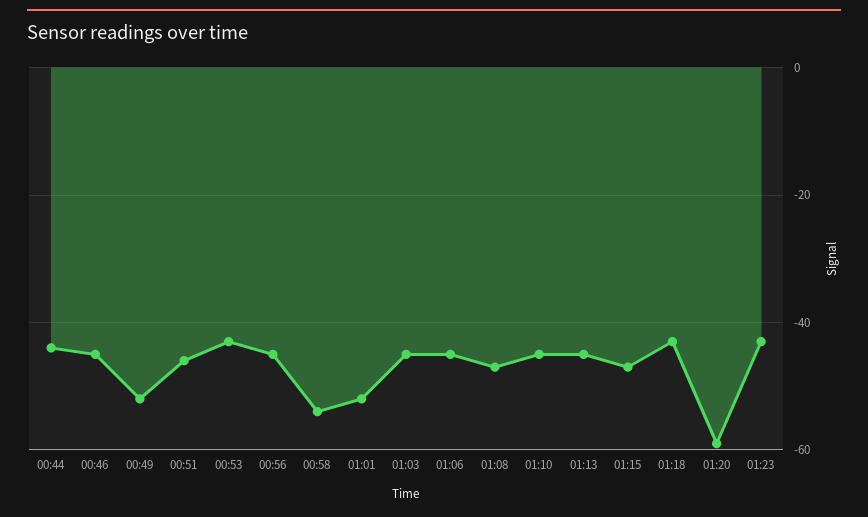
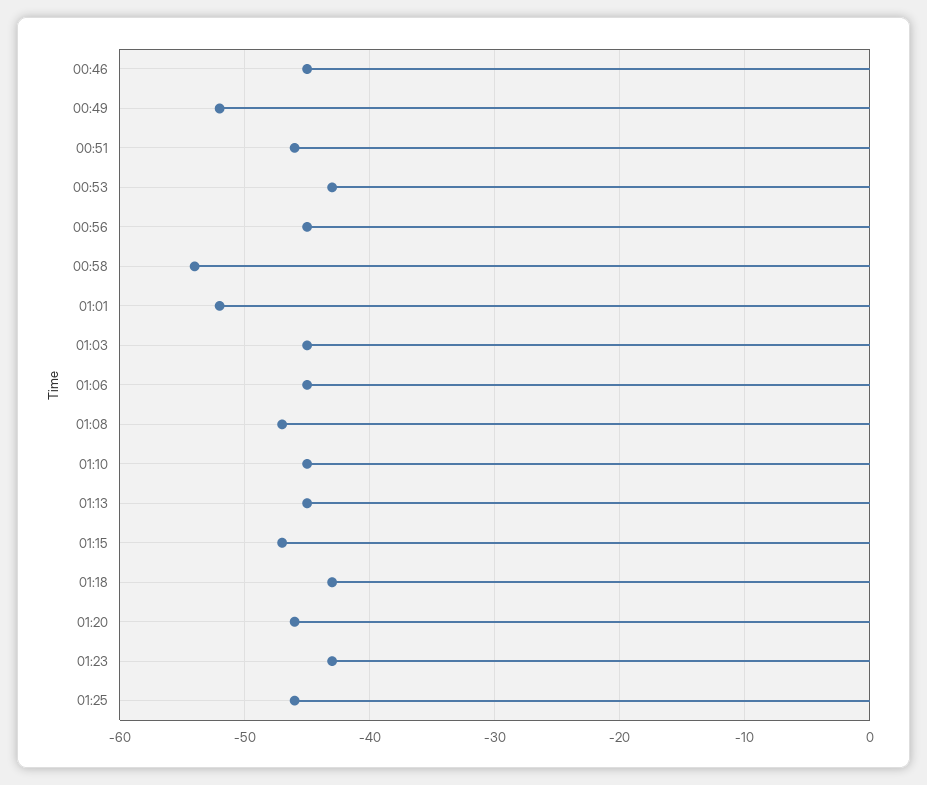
00:44: -45 -> none
01:20: -60 -> -46
01:25: none -> -46

